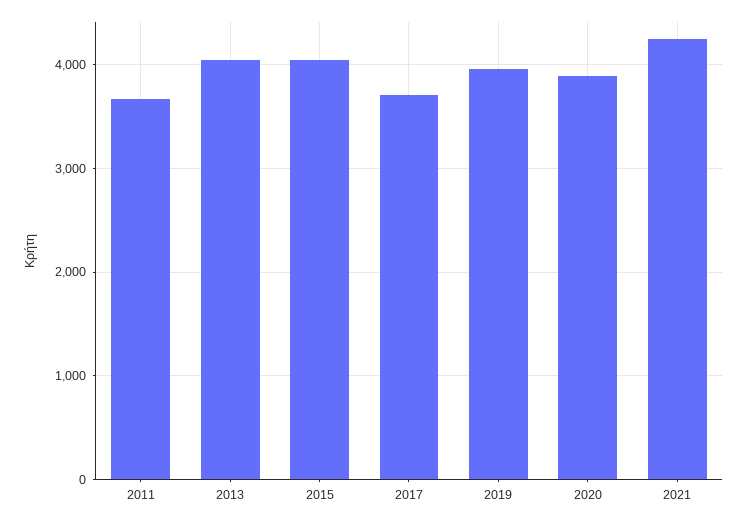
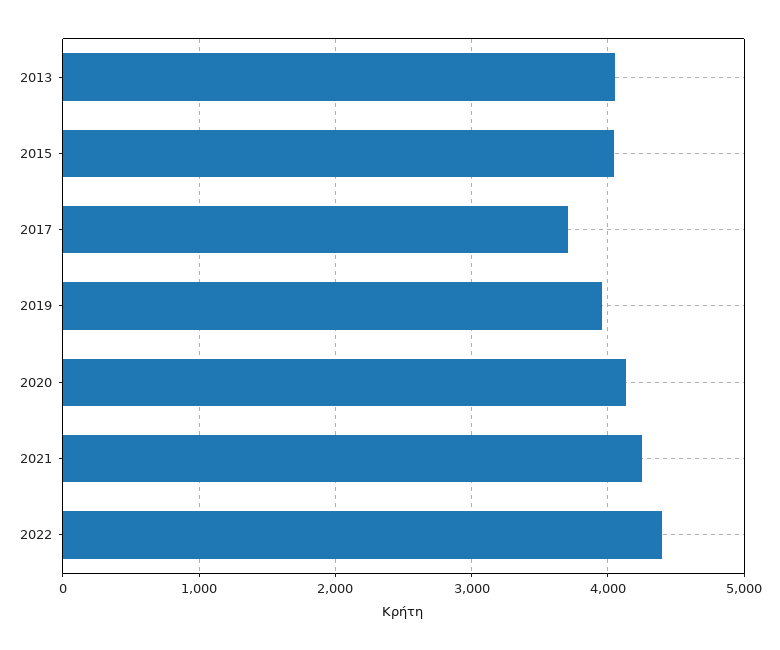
2011: 3700 -> none
2020: 3900 -> 4100
2022: none -> 4400

